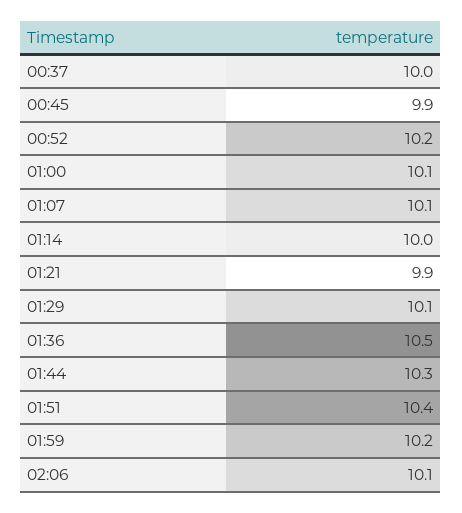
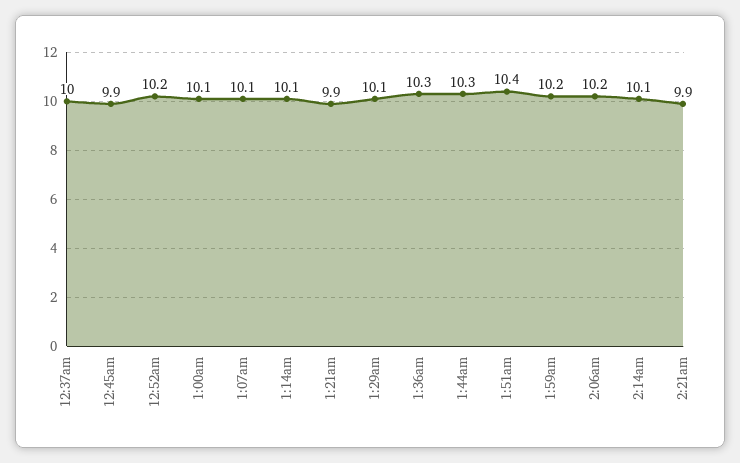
01:14: 10 -> 10.1
01:36: 10.5 -> 10.3
02:06: 10.1 -> 10.2
2:14am: none -> 10.1
2:21am: none -> 9.9

